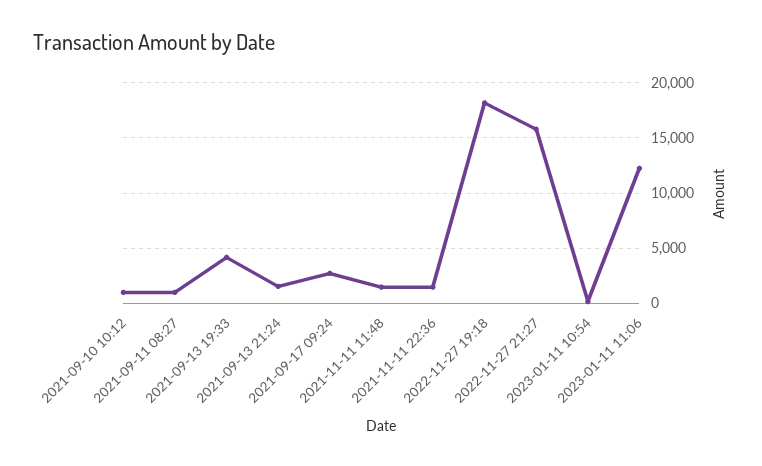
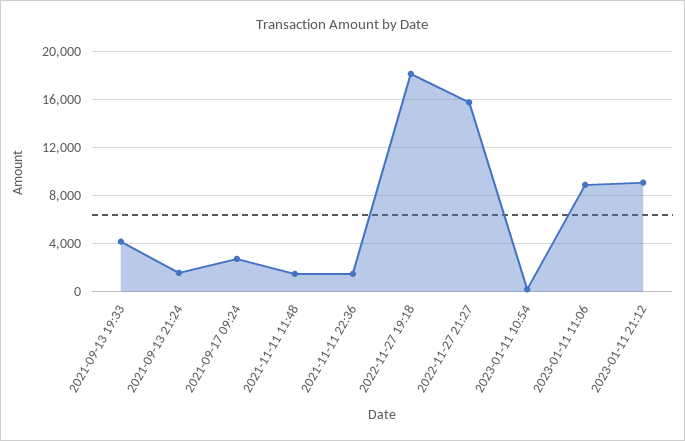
2021-09-10 10:12: 1000 -> none
2021-09-11 08:27: 1000 -> none
2023-01-11 11:06: 12000 -> 9000
2023-01-11 21:12: none -> 9000

